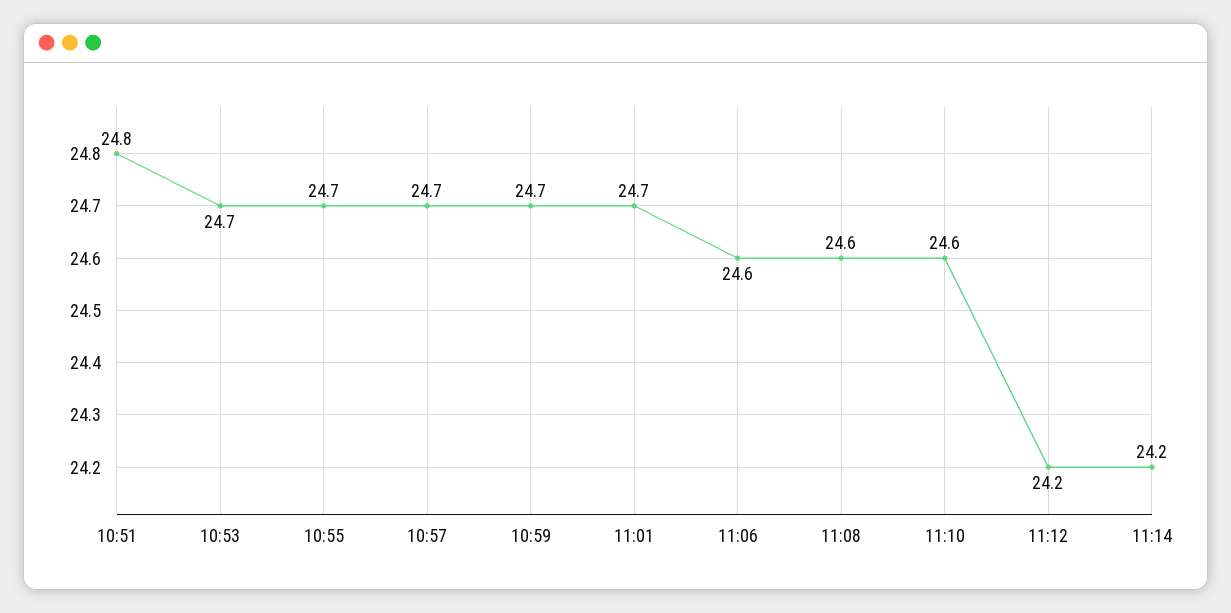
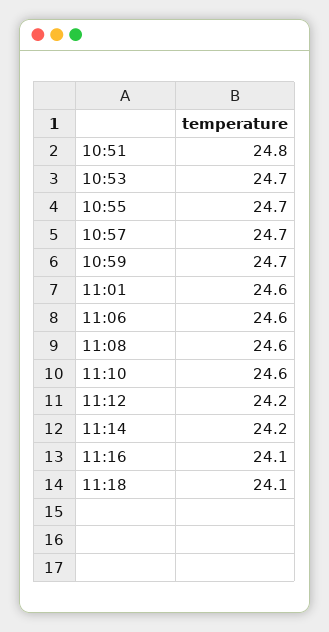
11:01: 24.7 -> 24.6
11:16: none -> 24.1
11:18: none -> 24.1

